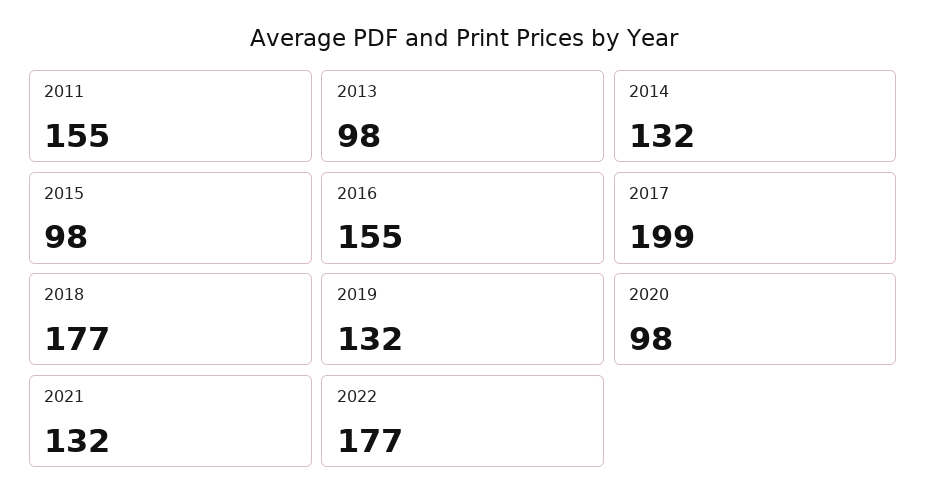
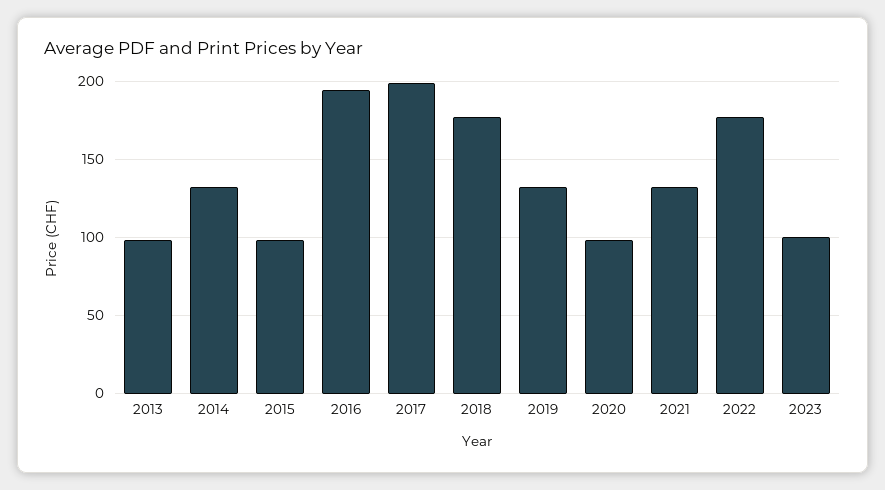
2011: 155 -> none
2016: 155 -> 195
2023: none -> 100

